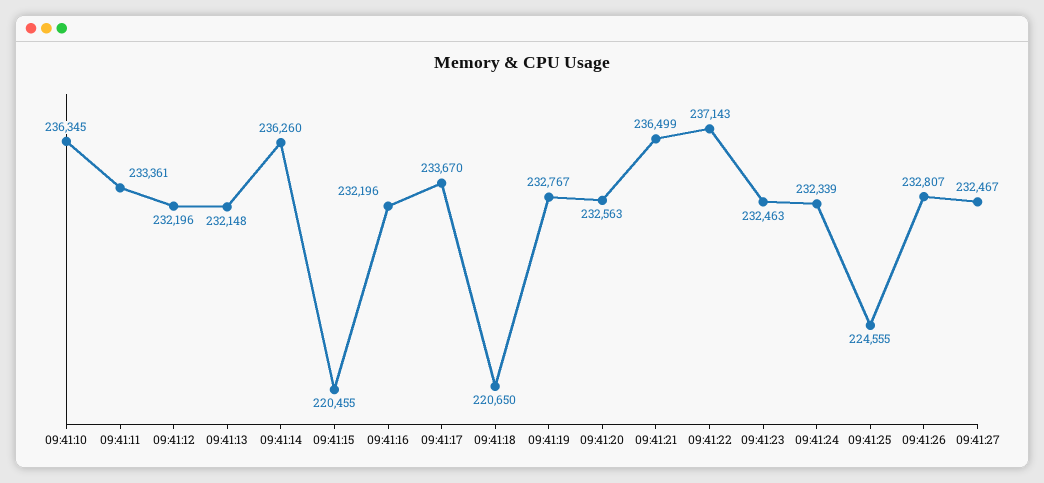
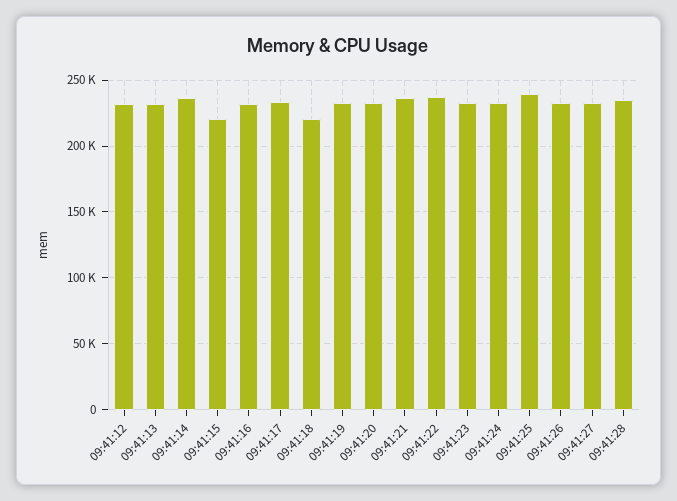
09:41:10: 236345 -> none
09:41:11: 233361 -> none
09:41:25: 224555 -> 240000
09:41:28: none -> 235000

